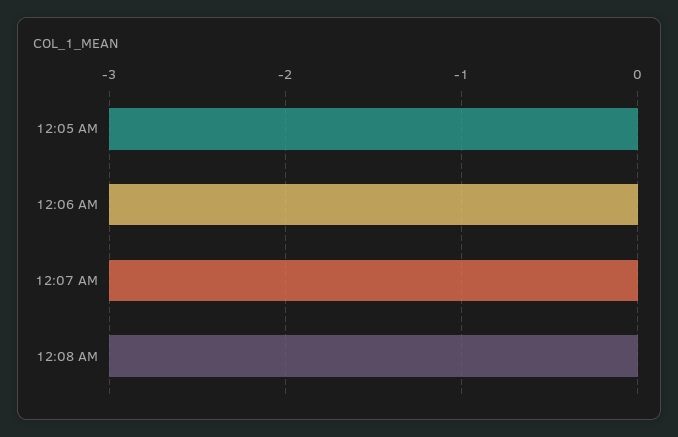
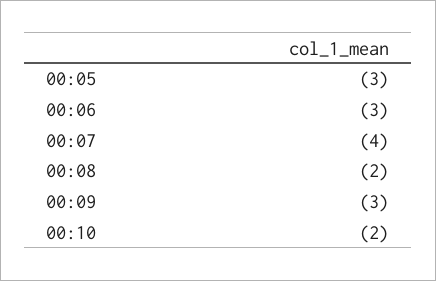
12:07 AM: -3 -> -4
12:08 AM: -3 -> -2
00:09: none -> -3
00:10: none -> -2

